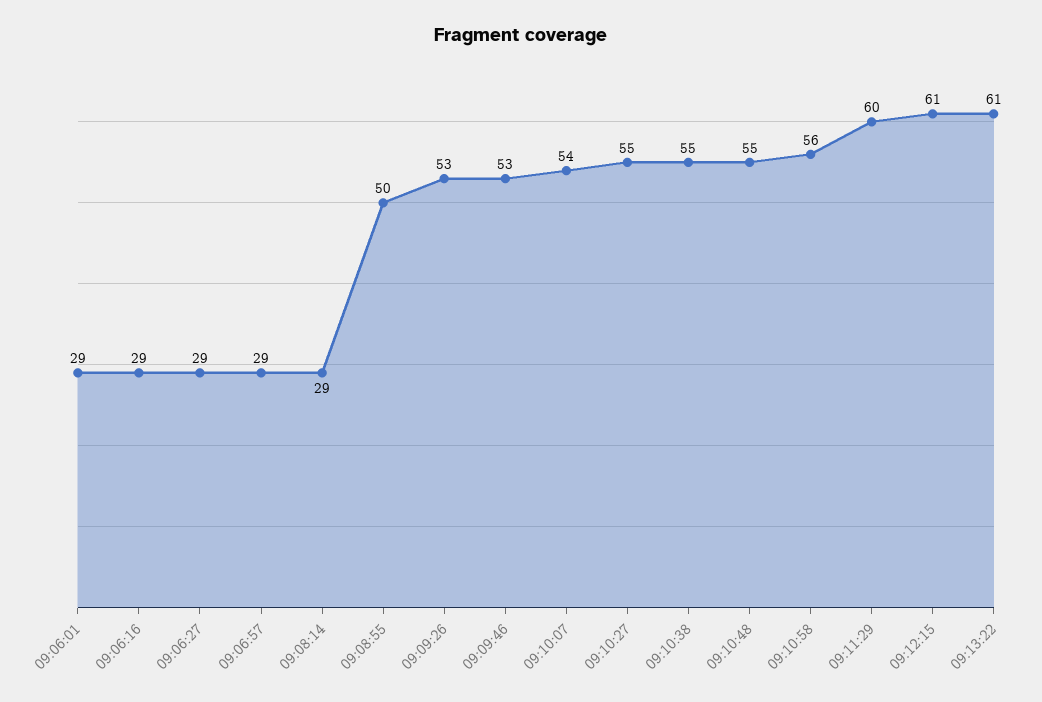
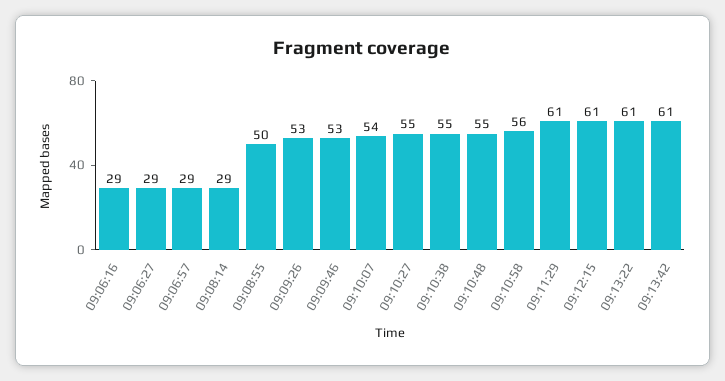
09:06:01: 29 -> none
09:11:29: 60 -> 61
09:13:42: none -> 61

